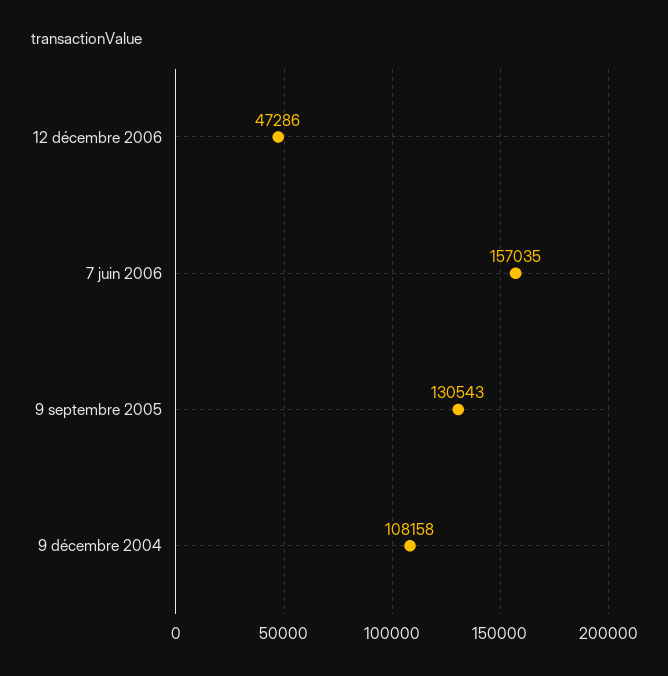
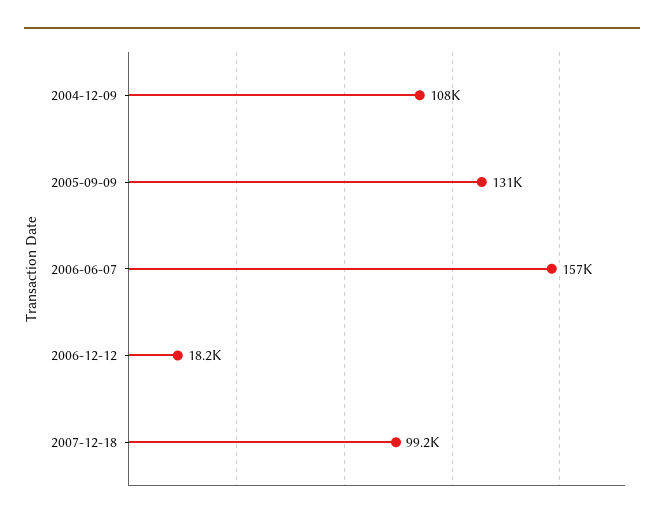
12 décembre 2006: 47286 -> 18200
2007-12-18: none -> 99200

